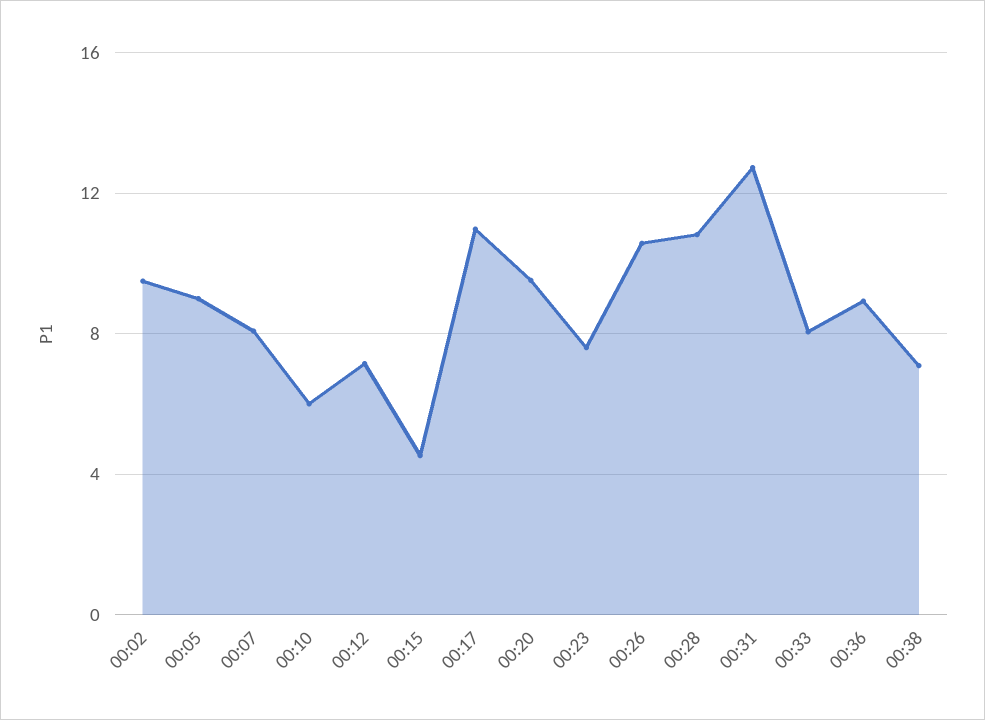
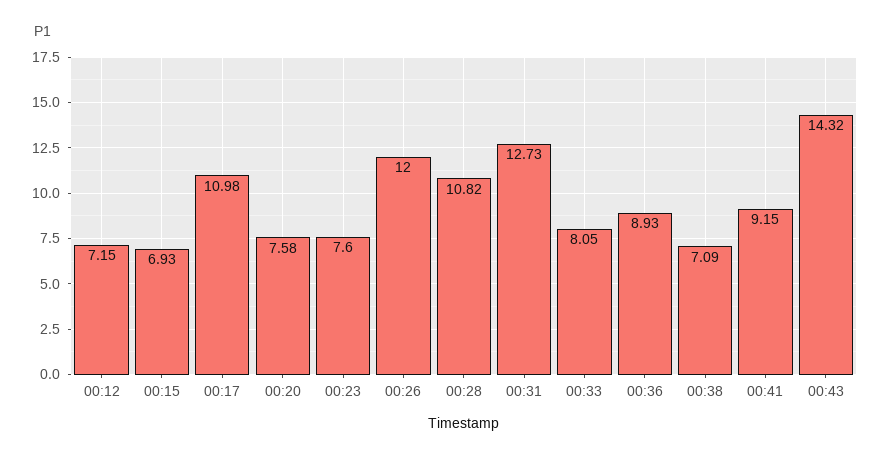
00:02: 9.5 -> none
00:05: 9 -> none
00:07: 8 -> none
00:10: 6 -> none
00:15: 4.5 -> 6.93
00:20: 9.5 -> 7.58
00:26: 10.5 -> 12
00:41: none -> 9.15
00:43: none -> 14.32

